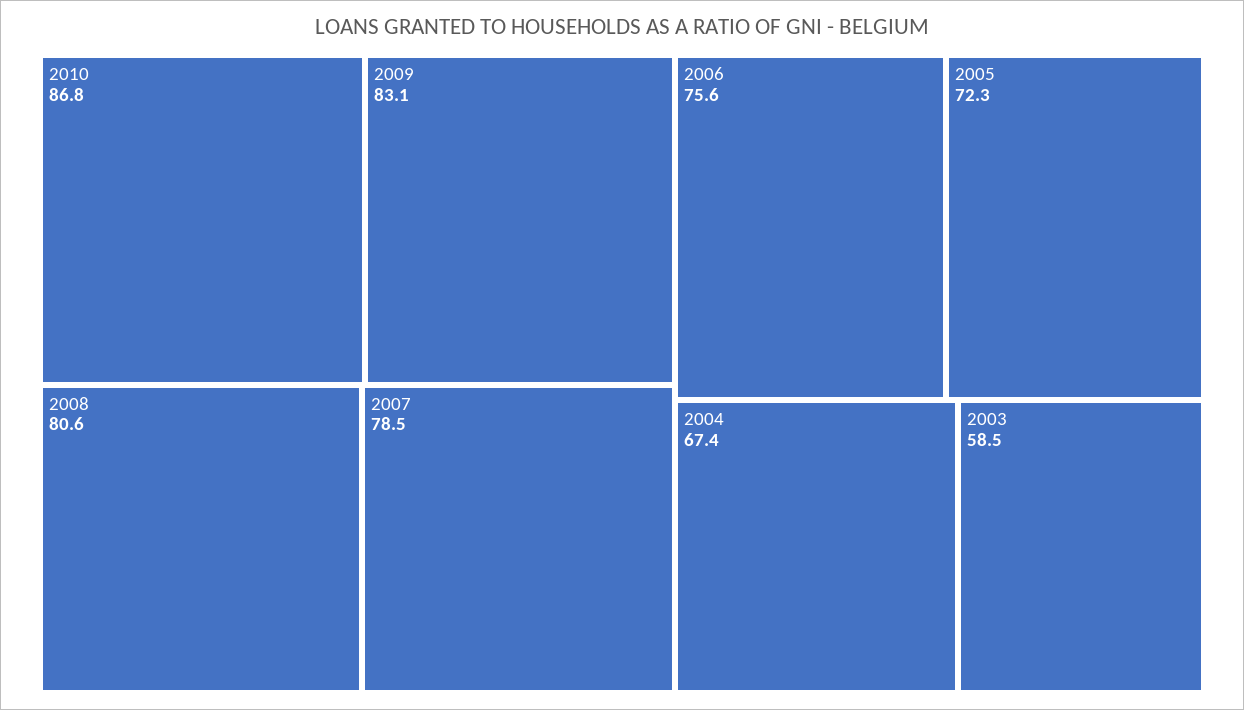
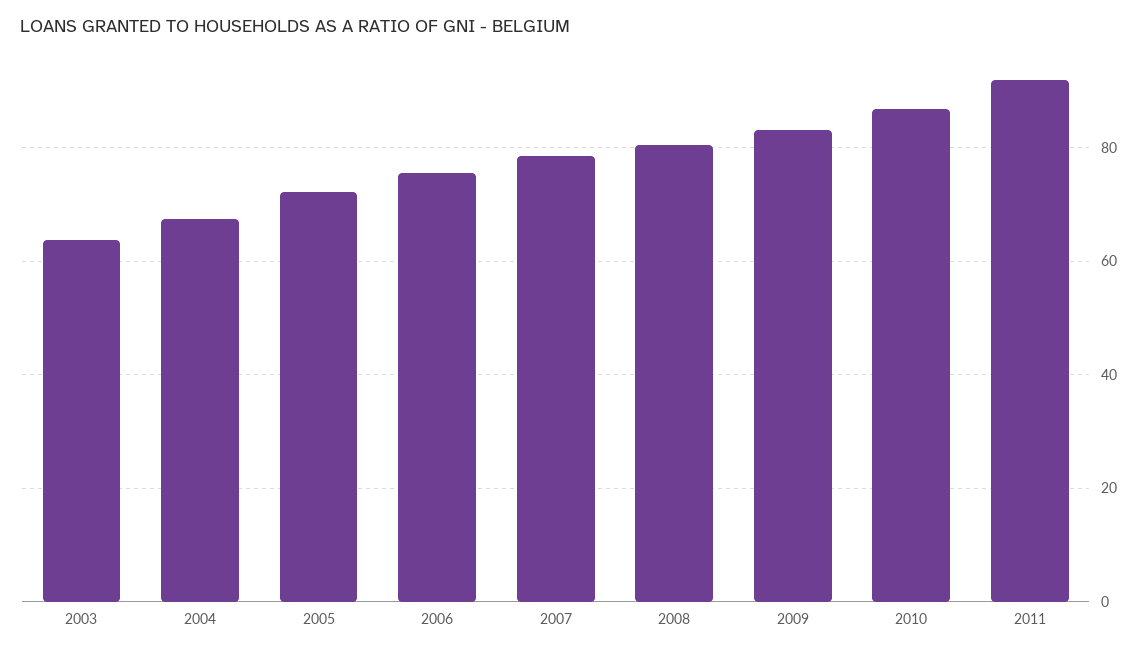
2003: 58.5 -> 64
2011: none -> 92

